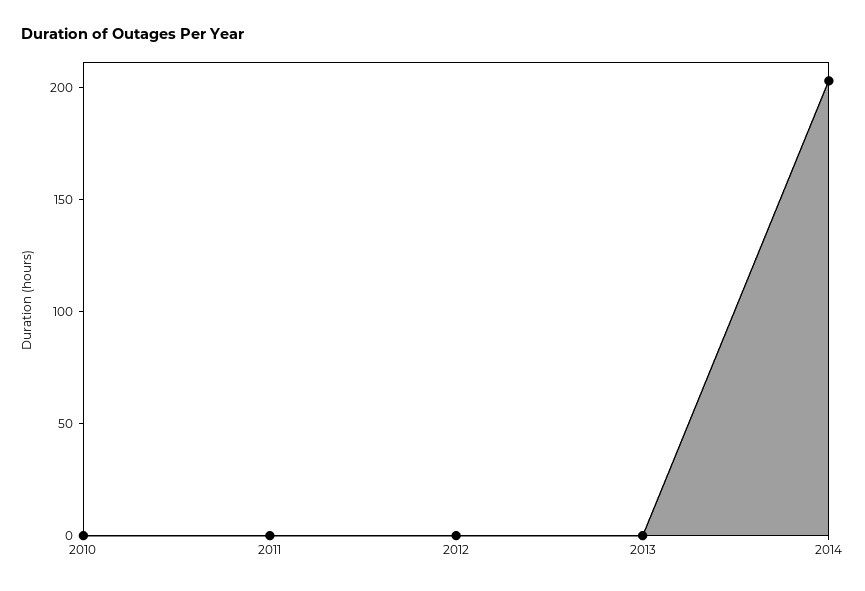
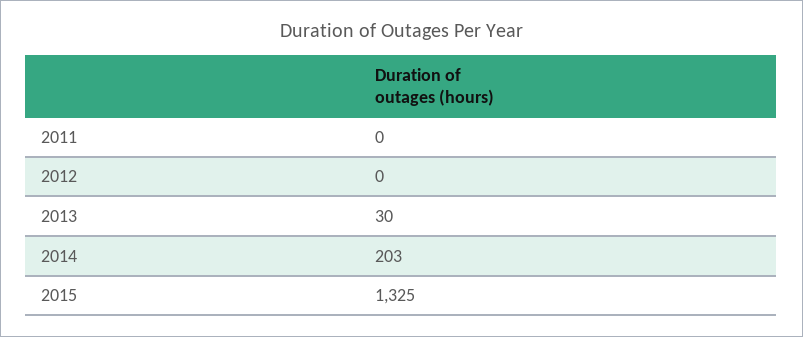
2010: 0 -> none
2013: 0 -> 30
2015: none -> 1325

